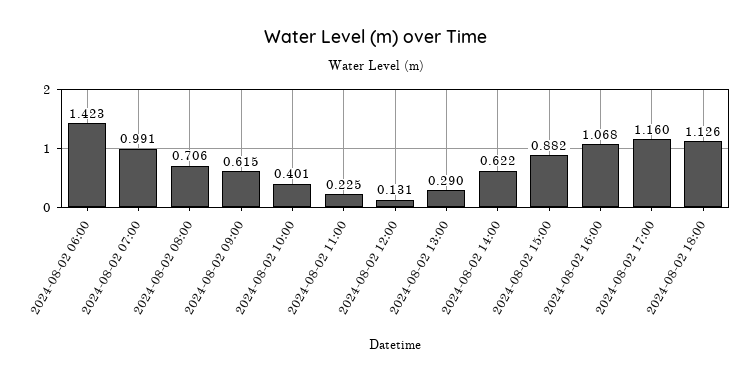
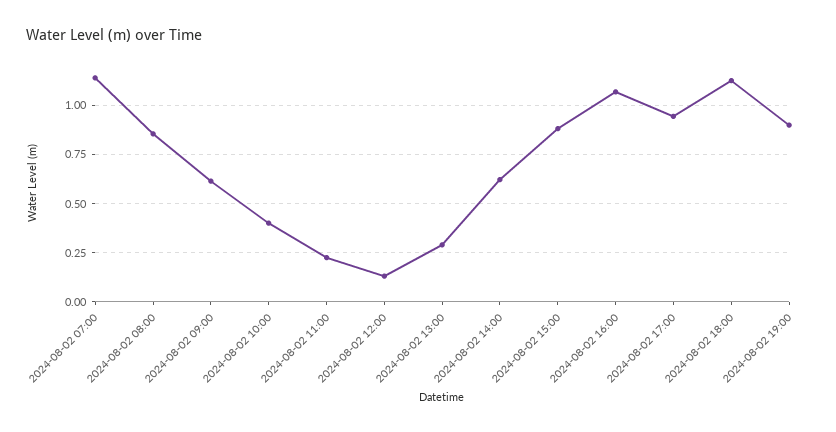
2024-08-02 06:00: 1.423 -> none
2024-08-02 07:00: 0.991 -> 1.15
2024-08-02 08:00: 0.706 -> 0.85
2024-08-02 17:00: 1.16 -> 0.95
2024-08-02 19:00: none -> 0.9

